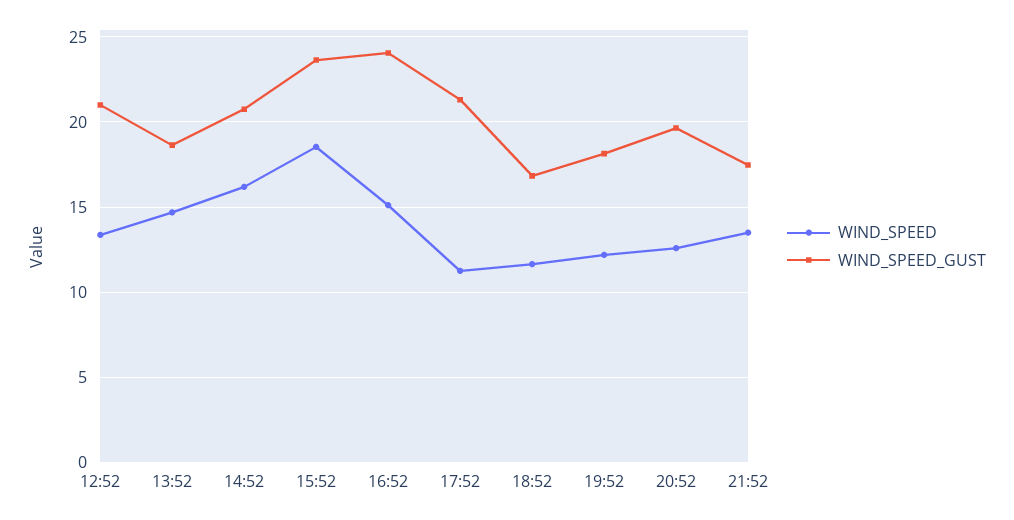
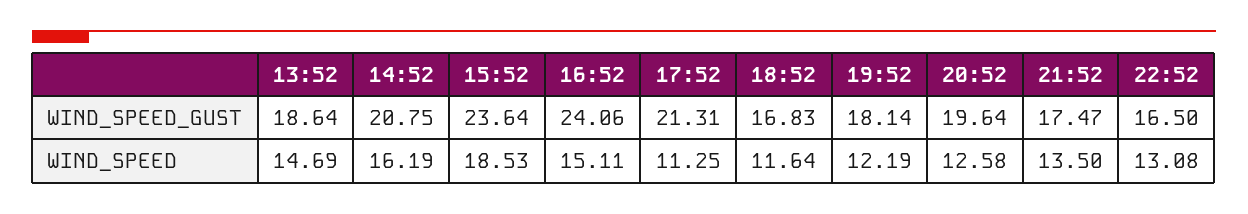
WIND_SPEED, 12:52: 13.5 -> none
WIND_SPEED_GUST, 12:52: 21 -> none
WIND_SPEED_GUST, 22:52: none -> 16.5
WIND_SPEED, 22:52: none -> 13.08

